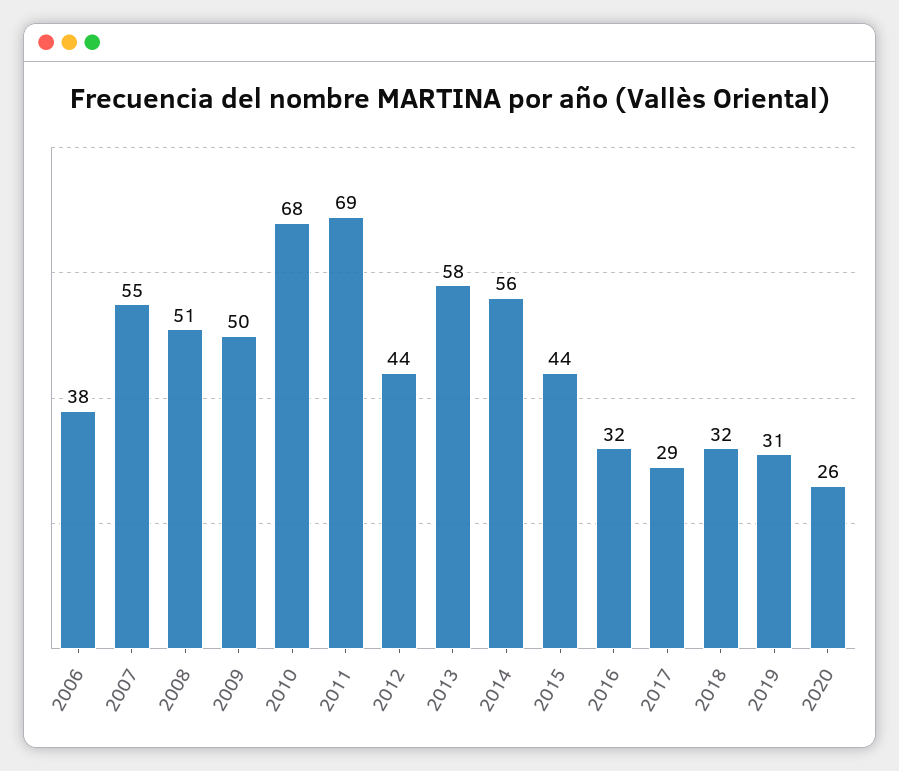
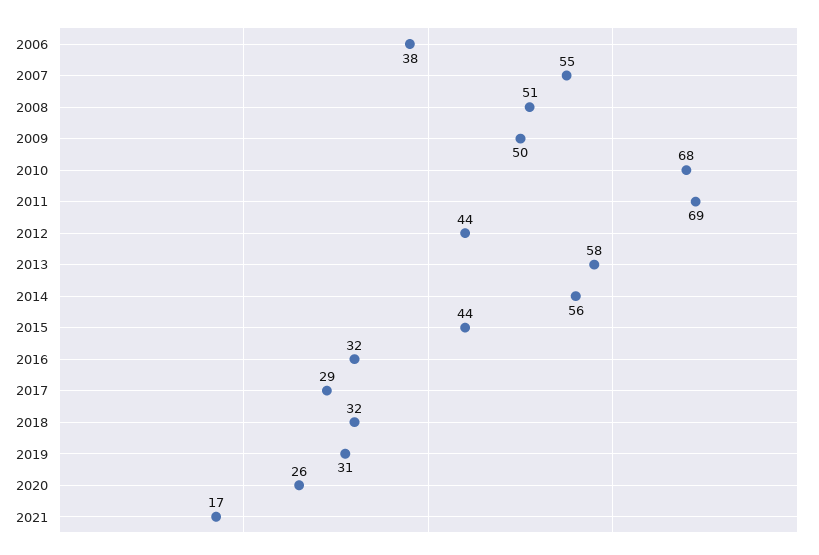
2021: none -> 17

